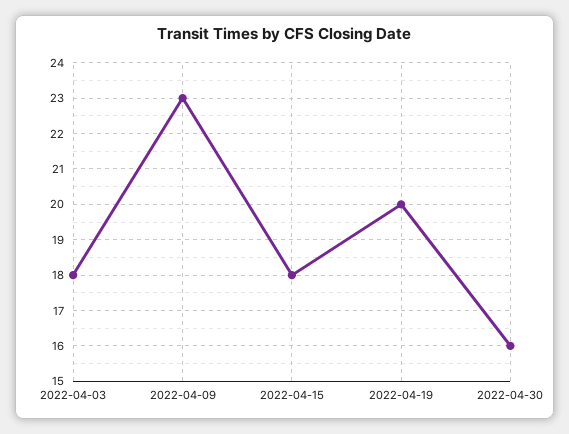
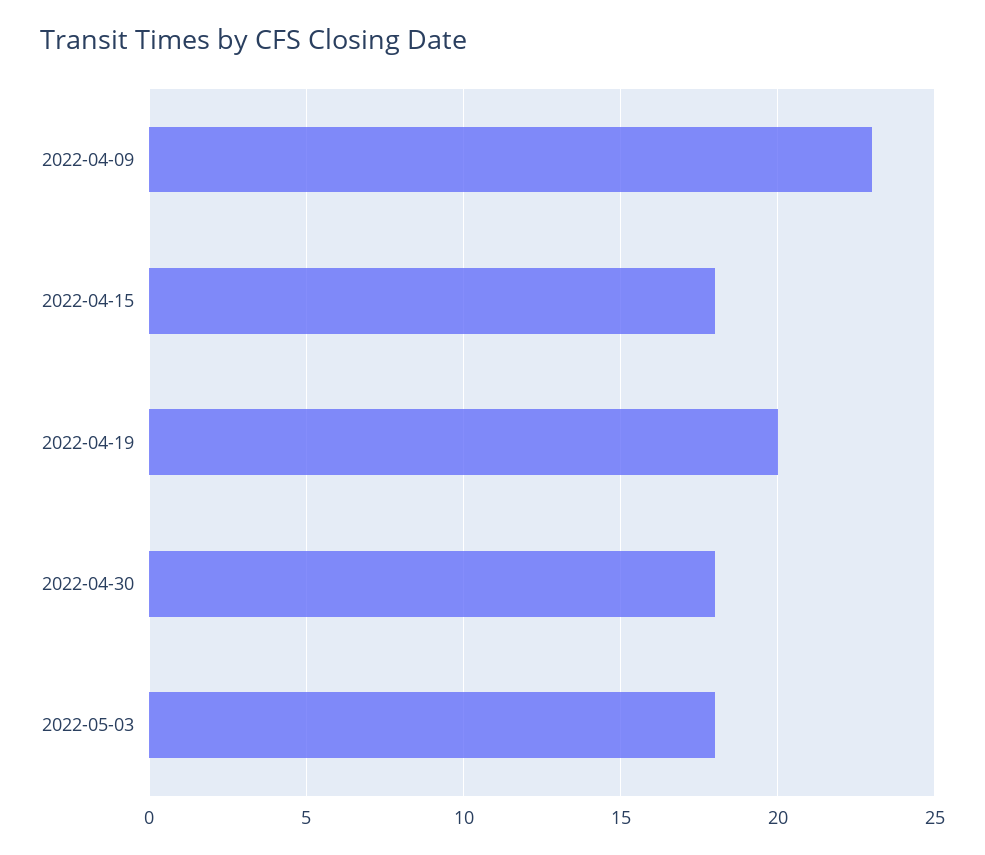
2022-04-03: 18 -> none
2022-04-30: 16 -> 18
2022-05-03: none -> 18

